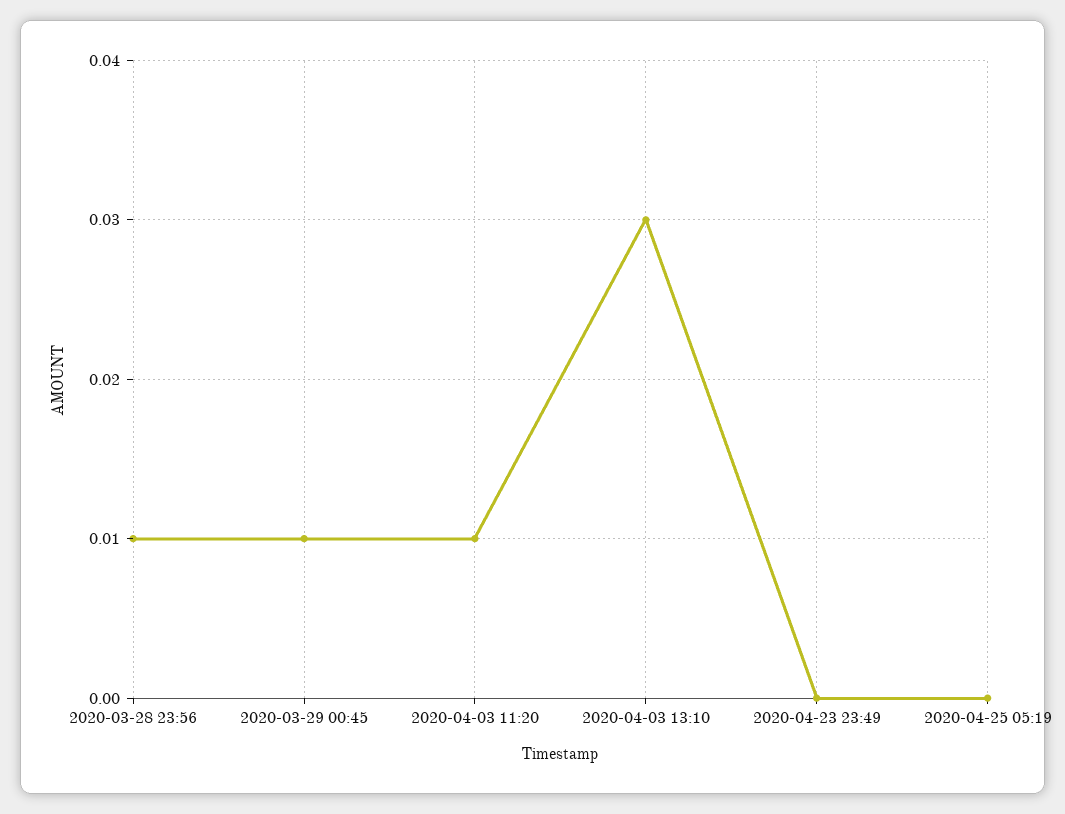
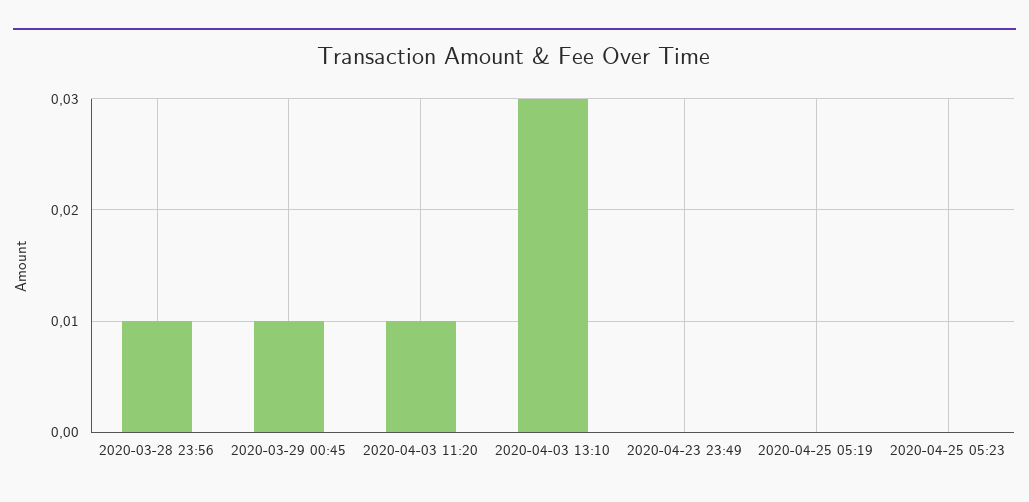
2020-04-25 05:23: none -> 0

